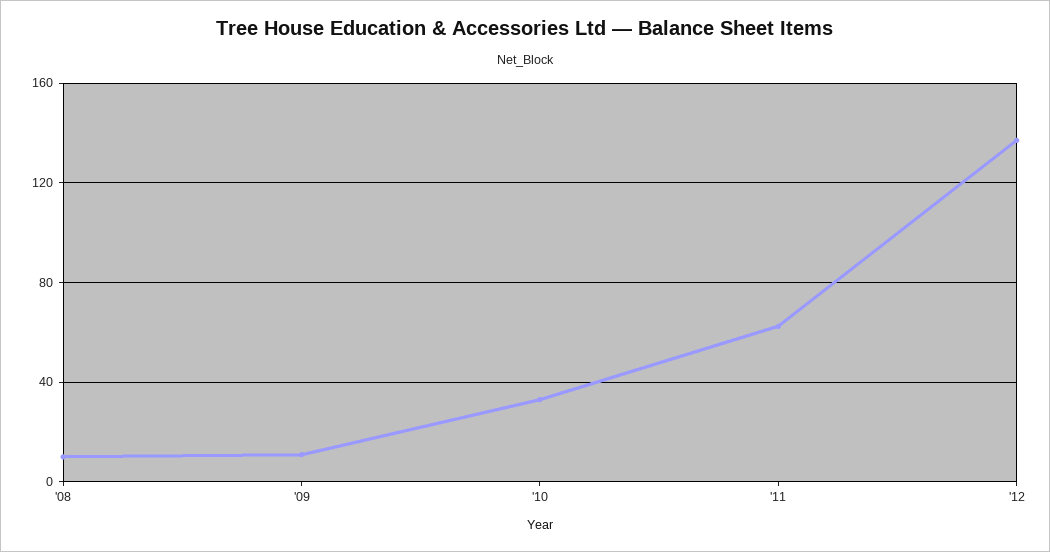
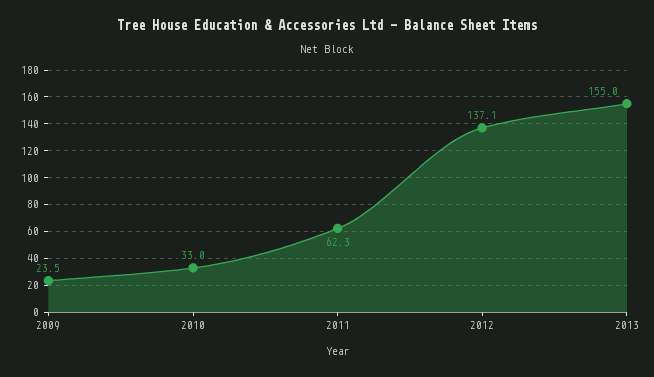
'08: 10 -> none
'09: 10 -> 23.5
2013: none -> 155

